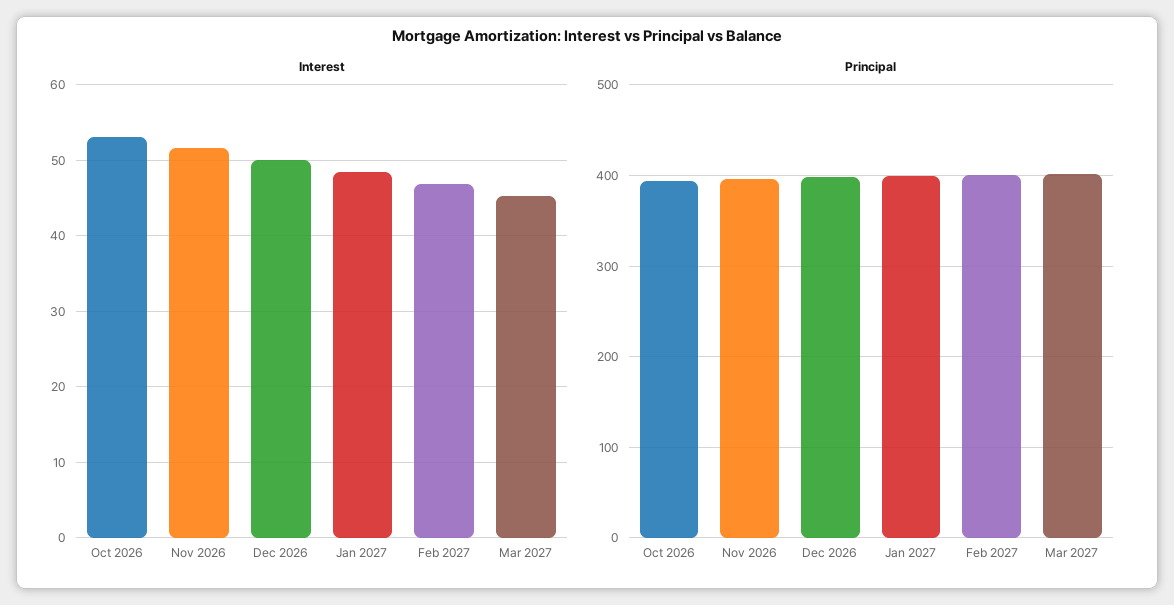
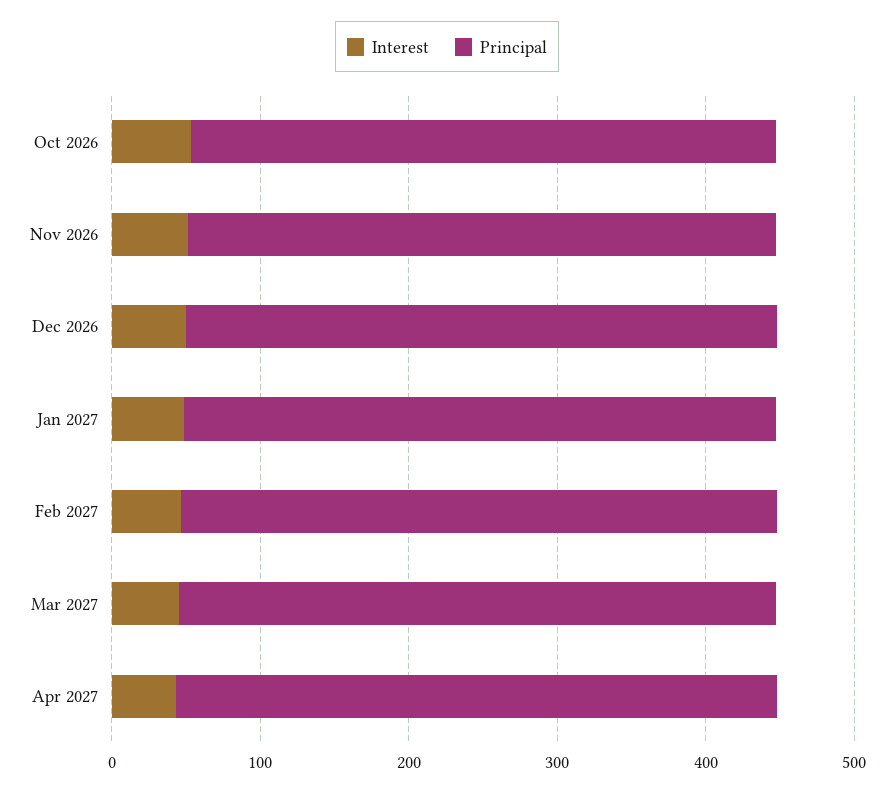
Interest, Apr 2027: none -> 40
Principal, Apr 2027: none -> 400

